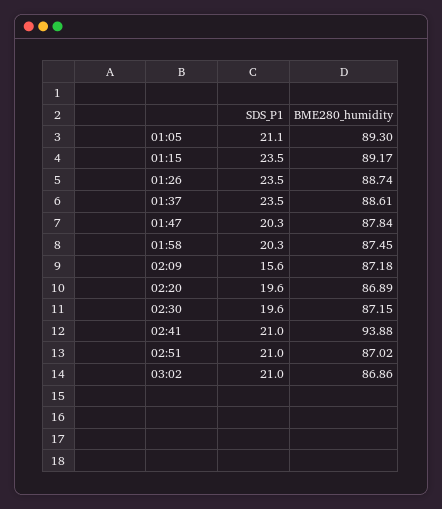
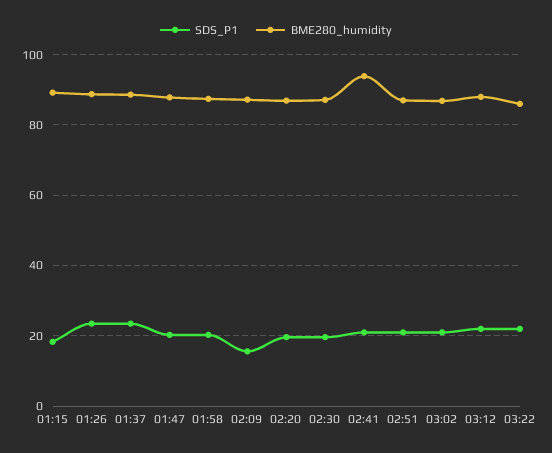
SDS_P1, 01:05: 21.1 -> none
BME280_humidity, 01:05: 89.3 -> none
SDS_P1, 01:15: 23.5 -> 18
SDS_P1, 03:12: none -> 22
BME280_humidity, 03:12: none -> 88
SDS_P1, 03:22: none -> 22
BME280_humidity, 03:22: none -> 86

